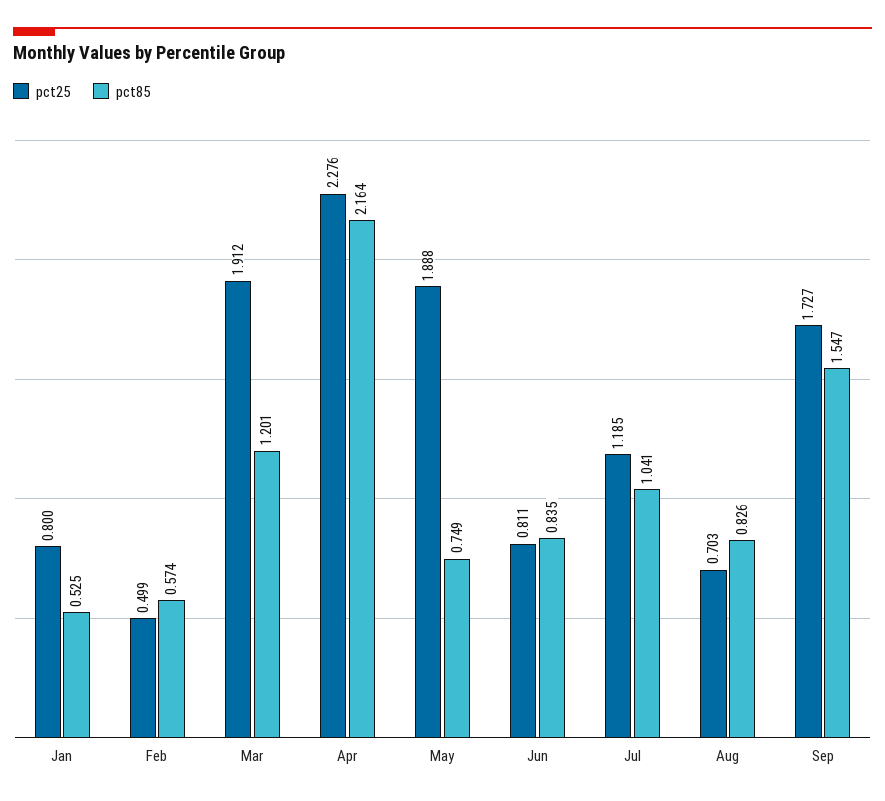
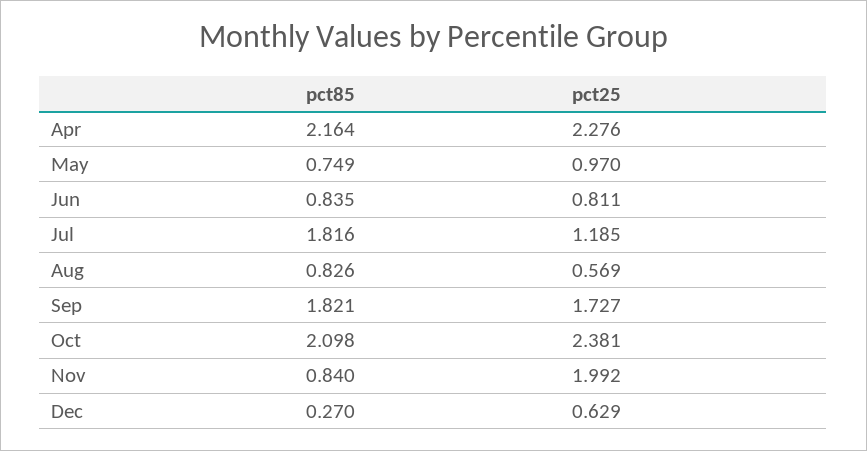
pct25, Jan: 0.8 -> none
pct85, Jan: 0.525 -> none
pct25, Feb: 0.499 -> none
pct85, Feb: 0.574 -> none
pct25, Mar: 1.912 -> none
pct85, Mar: 1.201 -> none
pct25, May: 1.888 -> 0.97
pct85, Jul: 1.041 -> 1.816
pct25, Aug: 0.703 -> 0.569
pct85, Sep: 1.547 -> 1.821
pct85, Oct: none -> 2.098
pct25, Oct: none -> 2.381
pct85, Nov: none -> 0.84
pct25, Nov: none -> 1.992
pct85, Dec: none -> 0.27
pct25, Dec: none -> 0.629

